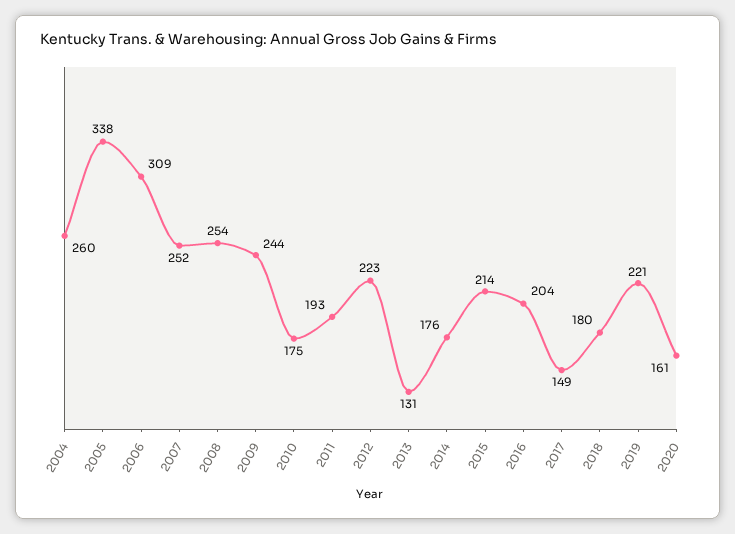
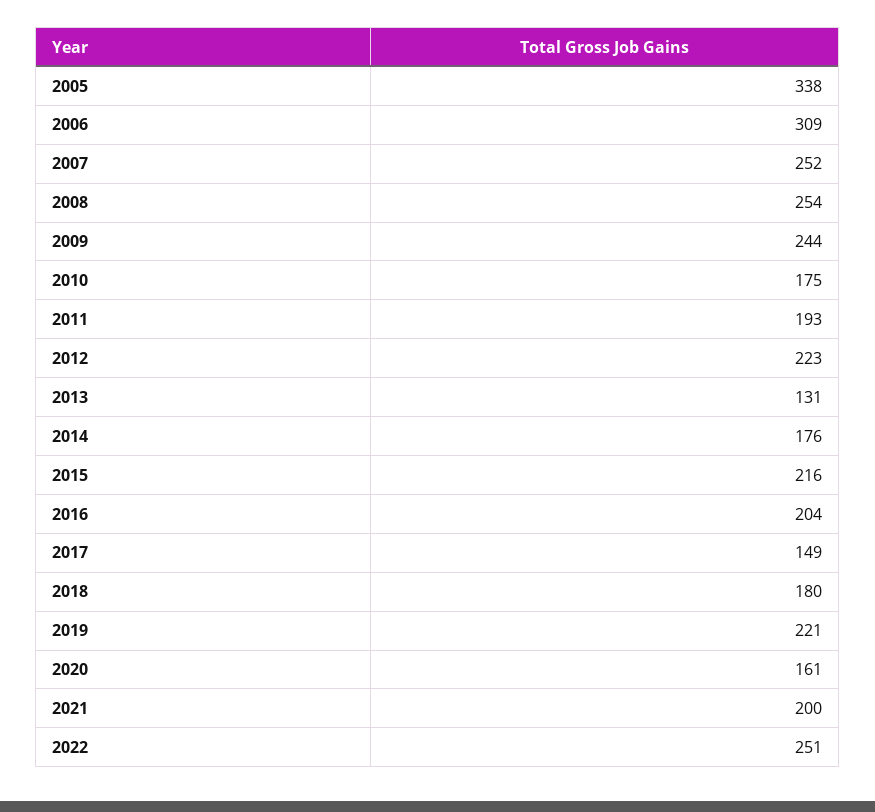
2004: 260 -> none
2015: 214 -> 216
2021: none -> 200
2022: none -> 251

